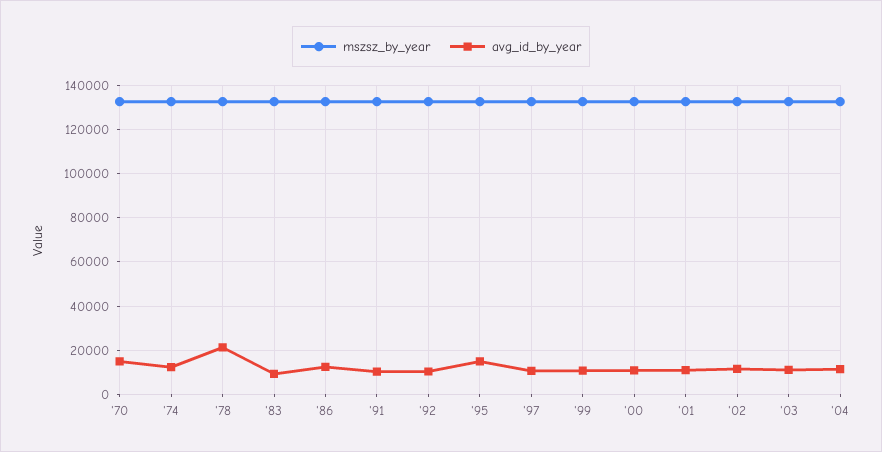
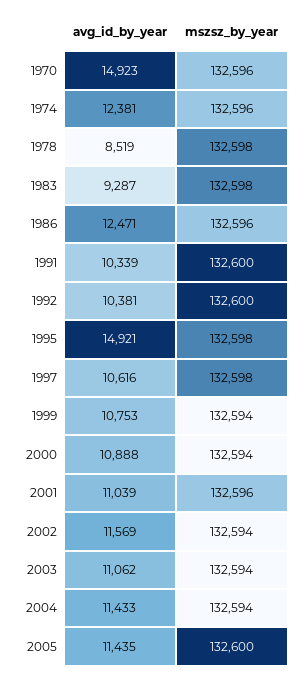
avg_id_by_year, '78: 20000 -> 8519
avg_id_by_year, 2005: none -> 11435
mszsz_by_year, 2005: none -> 132600

